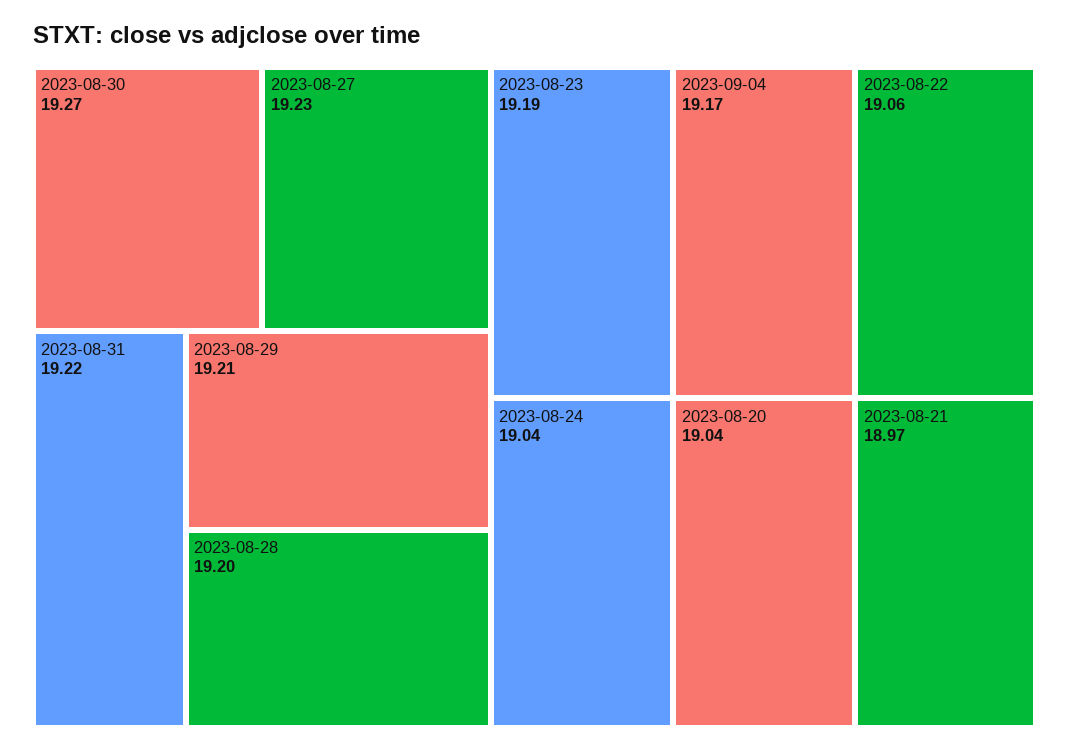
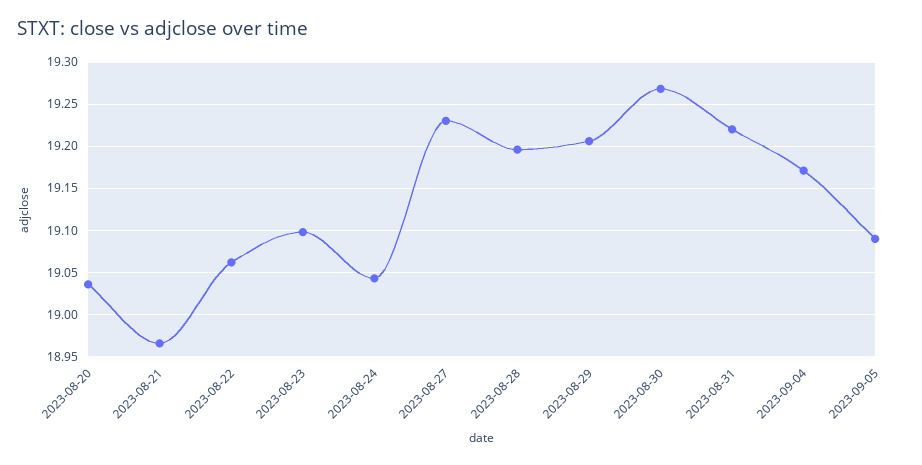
2023-08-23: 19.19 -> 19.1
2023-09-05: none -> 19.09

